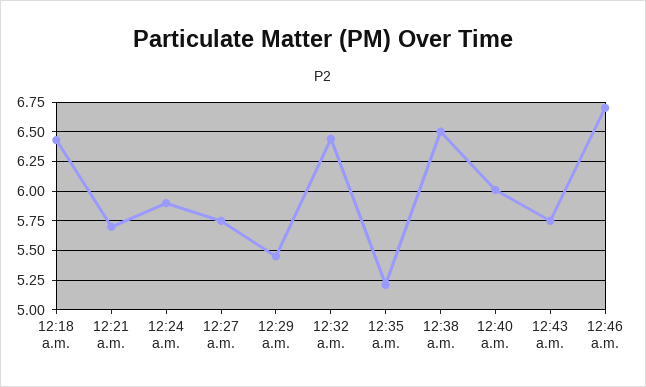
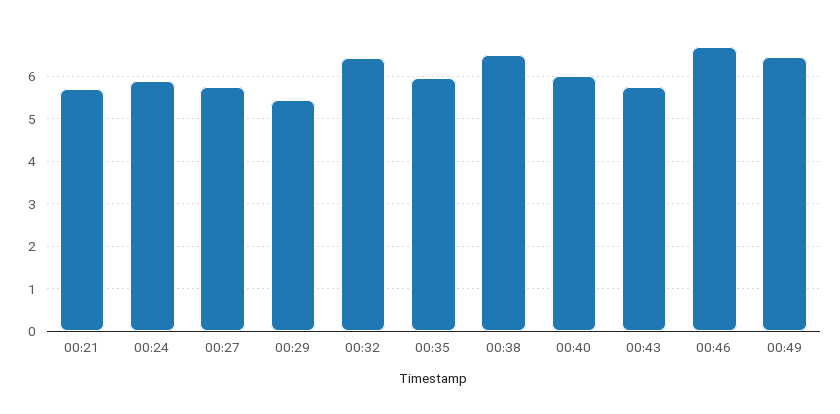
12:18 a.m.: 6.5 -> none
12:35 a.m.: 5.25 -> 6
00:49: none -> 6.4

